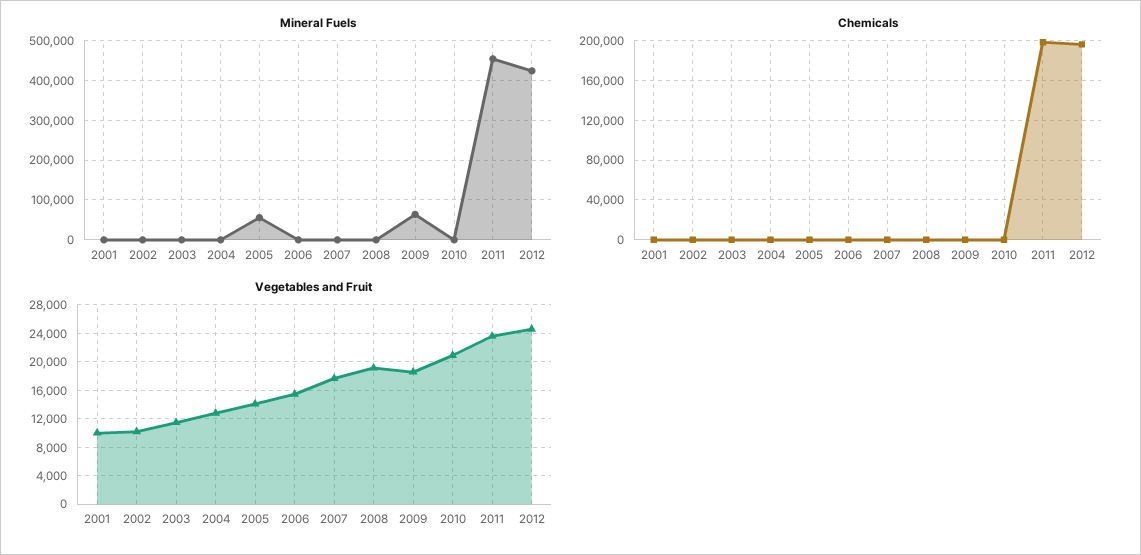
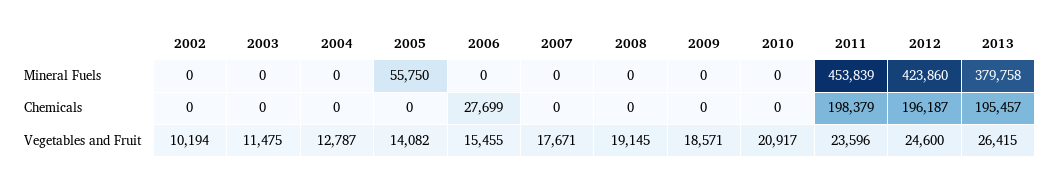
Mineral Fuels, 2001: 0 -> none
Mineral Fuels, 2009: 60000 -> 0
Chemicals, 2001: 0 -> none
Chemicals, 2006: 0 -> 27699
Vegetables and Fruit, 2001: 10000 -> none
Mineral Fuels, 2013: none -> 379758
Chemicals, 2013: none -> 195457
Vegetables and Fruit, 2013: none -> 26415

